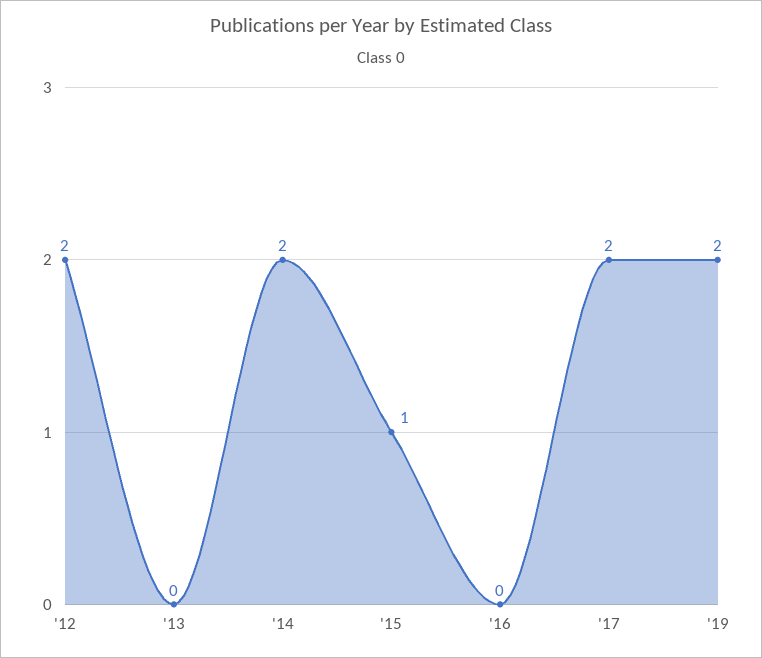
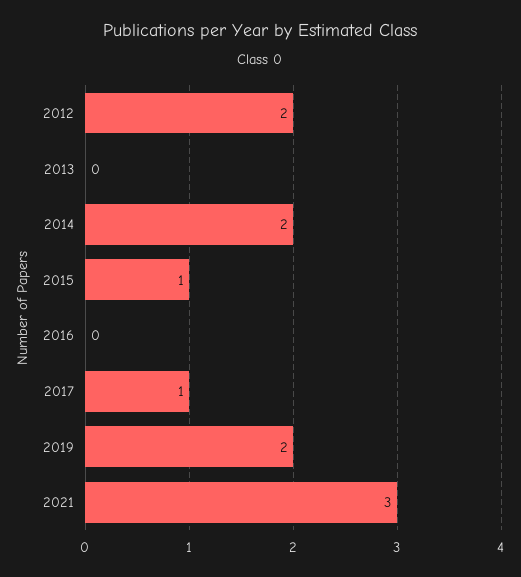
'17: 2 -> 1
2021: none -> 3

